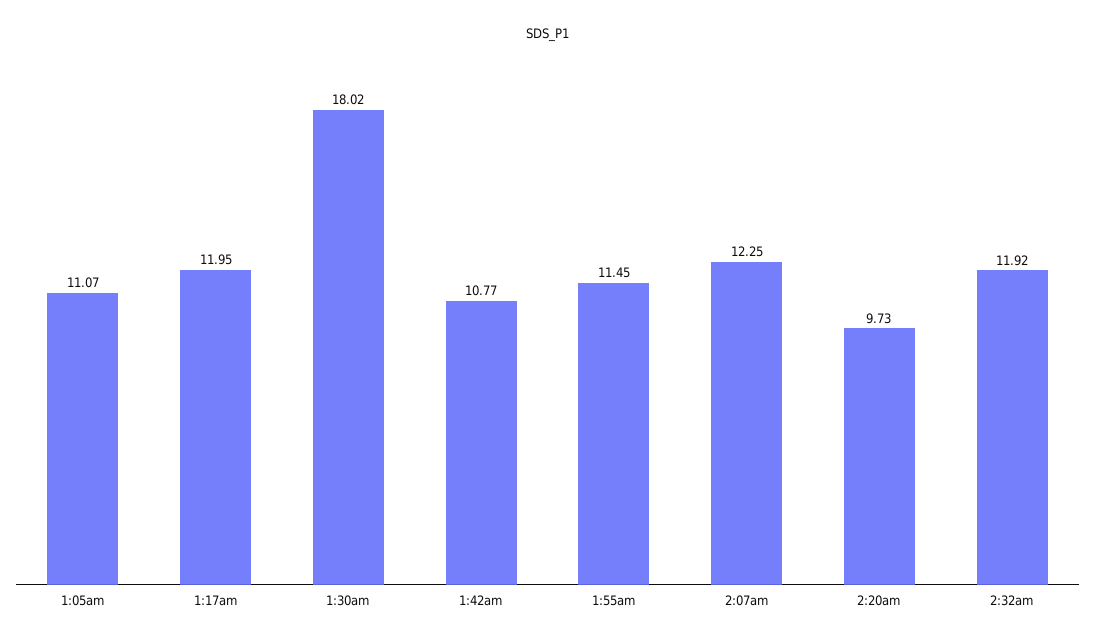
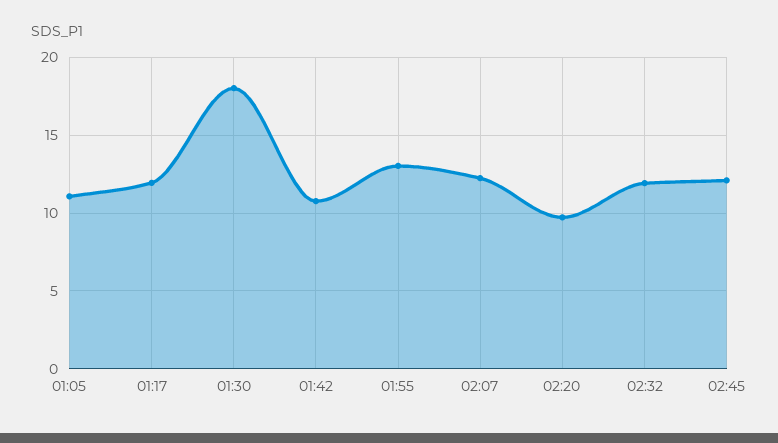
1:55am: 11.45 -> 13
02:45: none -> 12

